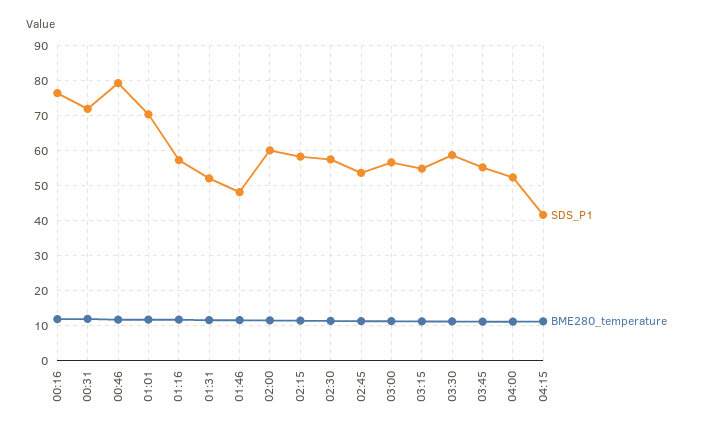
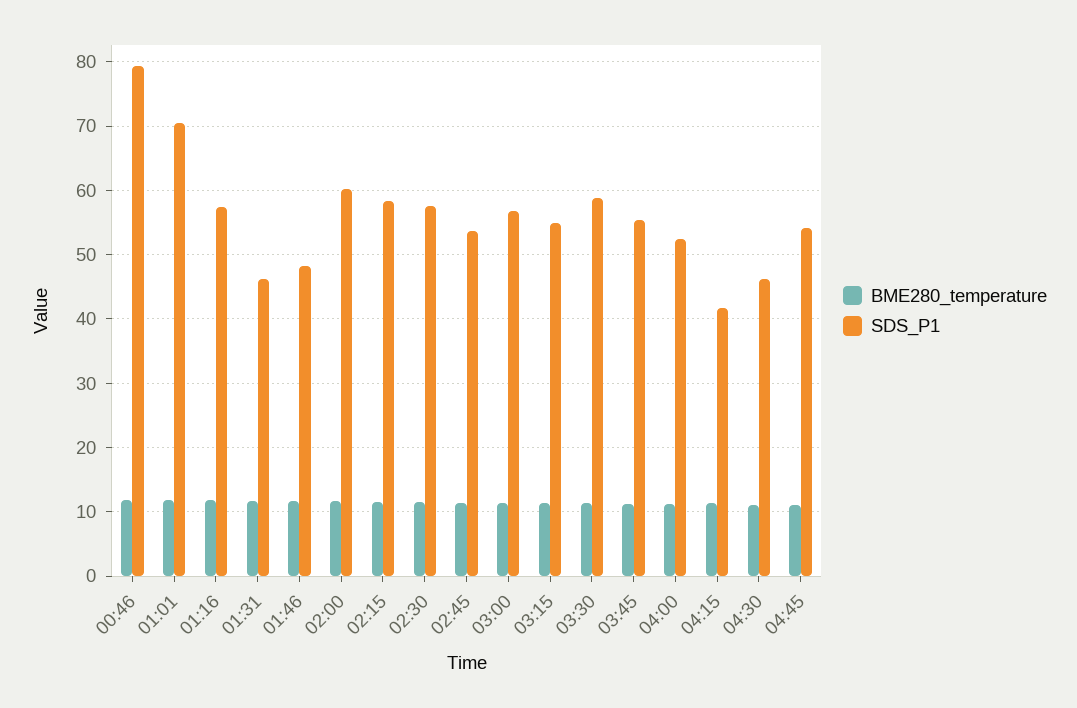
SDS_P1, 00:16: 76 -> none
BME280_temperature, 00:16: 12 -> none
SDS_P1, 00:31: 72 -> none
BME280_temperature, 00:31: 12 -> none
SDS_P1, 01:31: 52 -> 46
BME280_temperature, 04:30: none -> 11
SDS_P1, 04:30: none -> 46
BME280_temperature, 04:45: none -> 11
SDS_P1, 04:45: none -> 54

